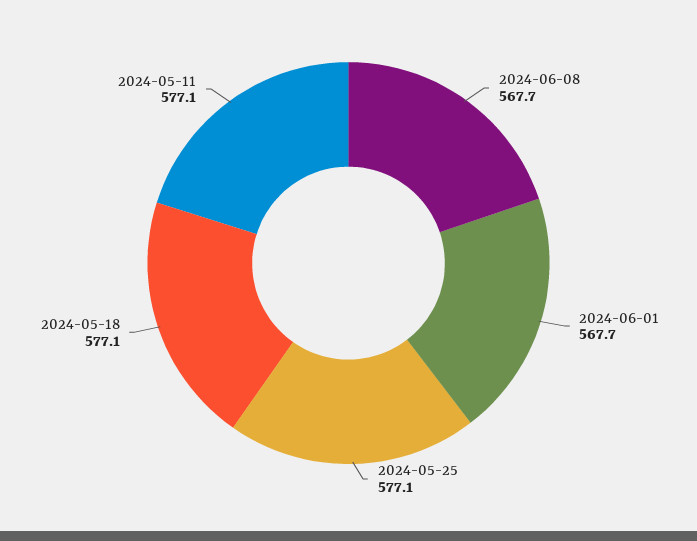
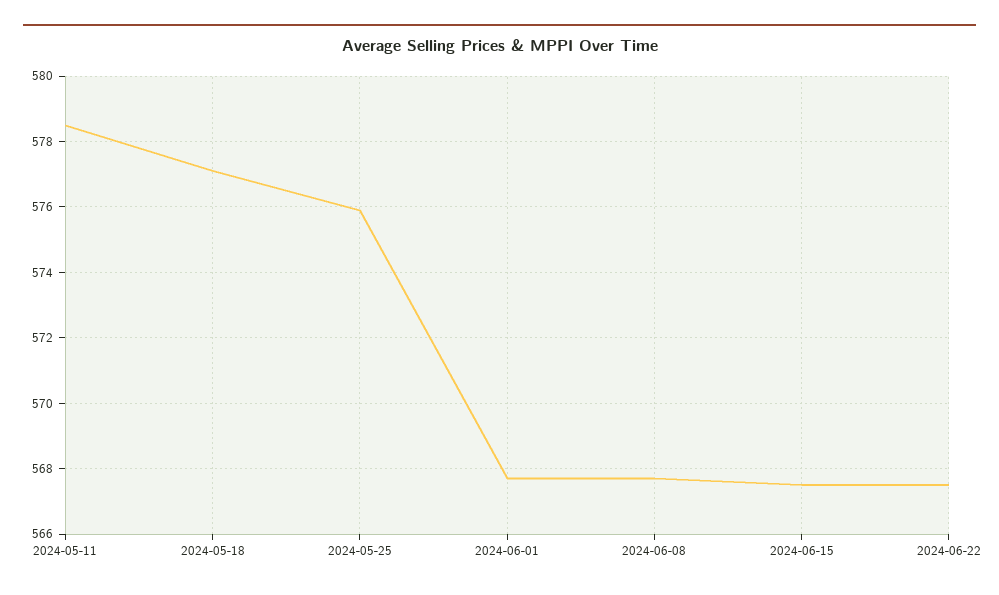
2024-05-25: 577.1 -> 576
2024-05-11: 577.1 -> 578.5
2024-06-15: none -> 567.5
2024-06-22: none -> 567.5

